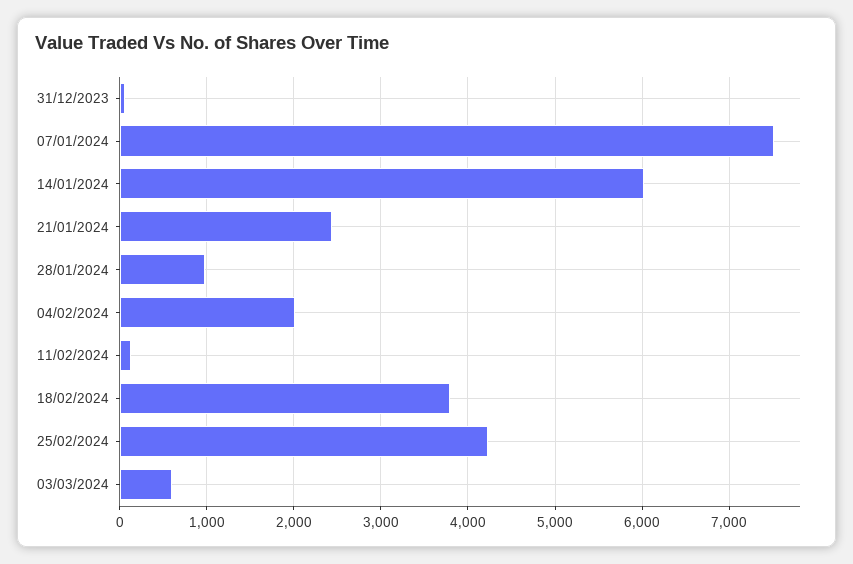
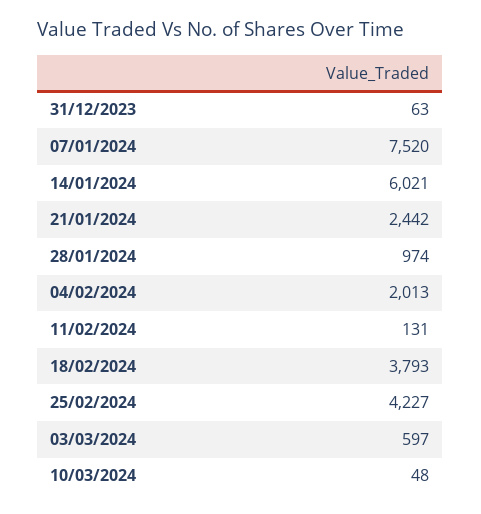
10/03/2024: none -> 48

